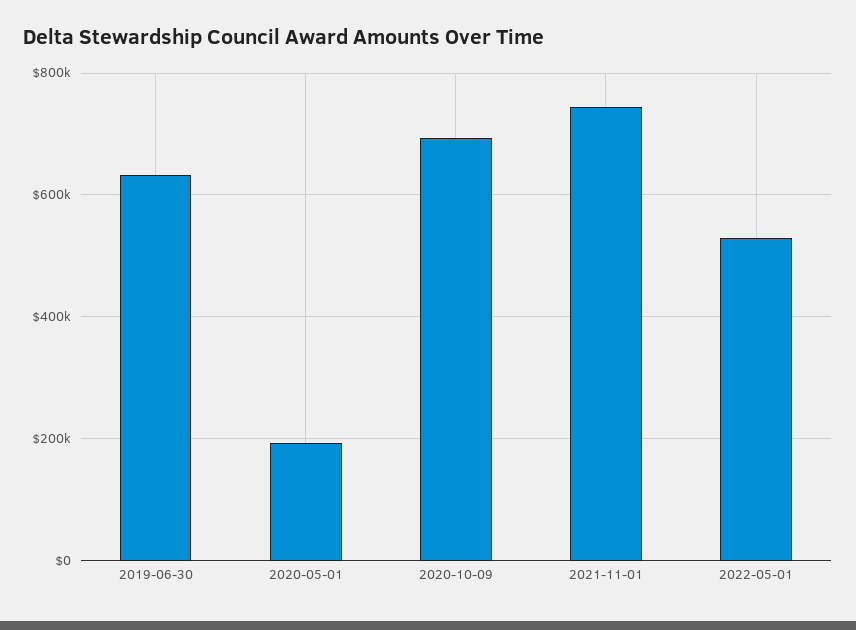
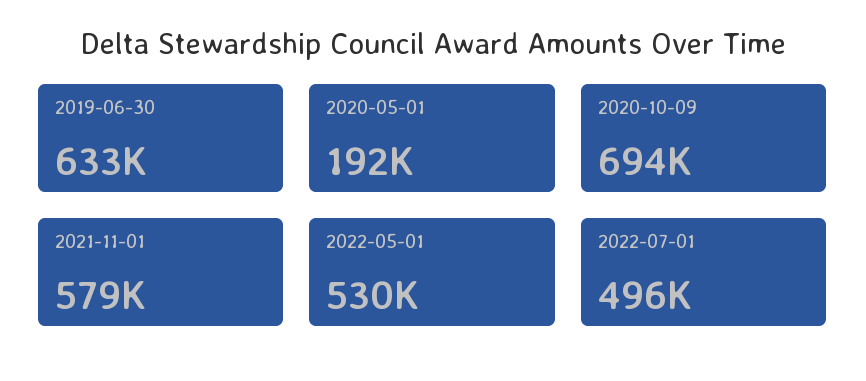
2021-11-01: 740000 -> 579000
2022-07-01: none -> 496000

